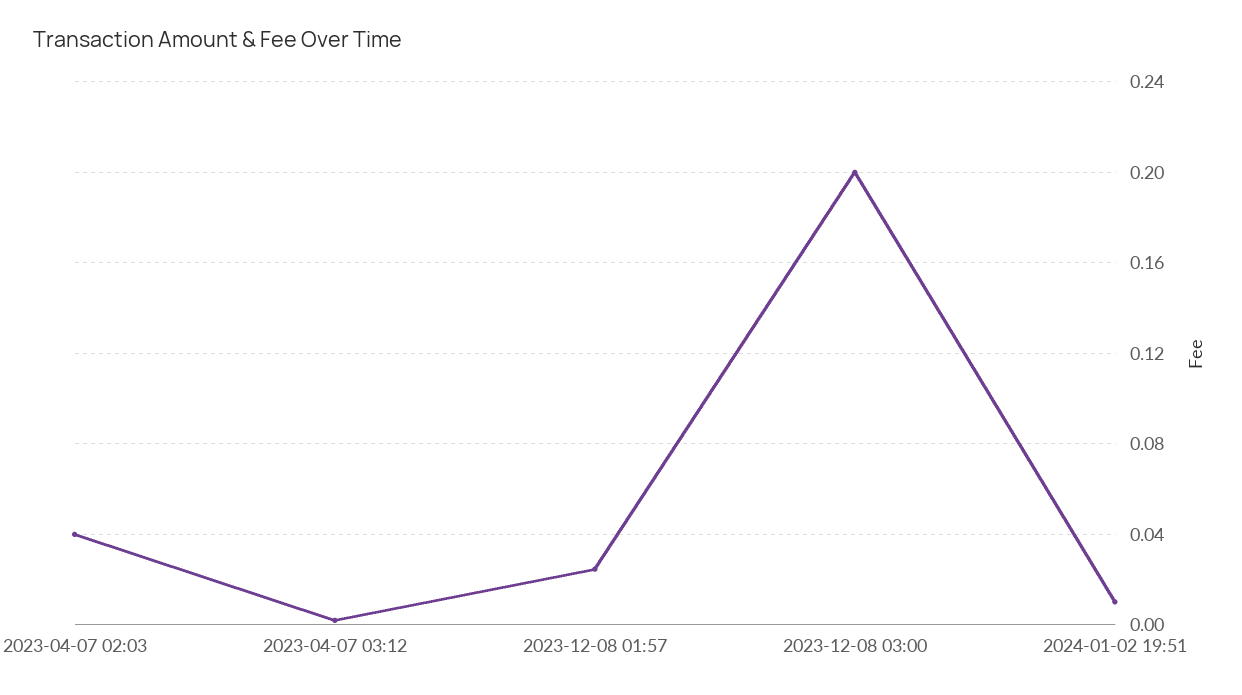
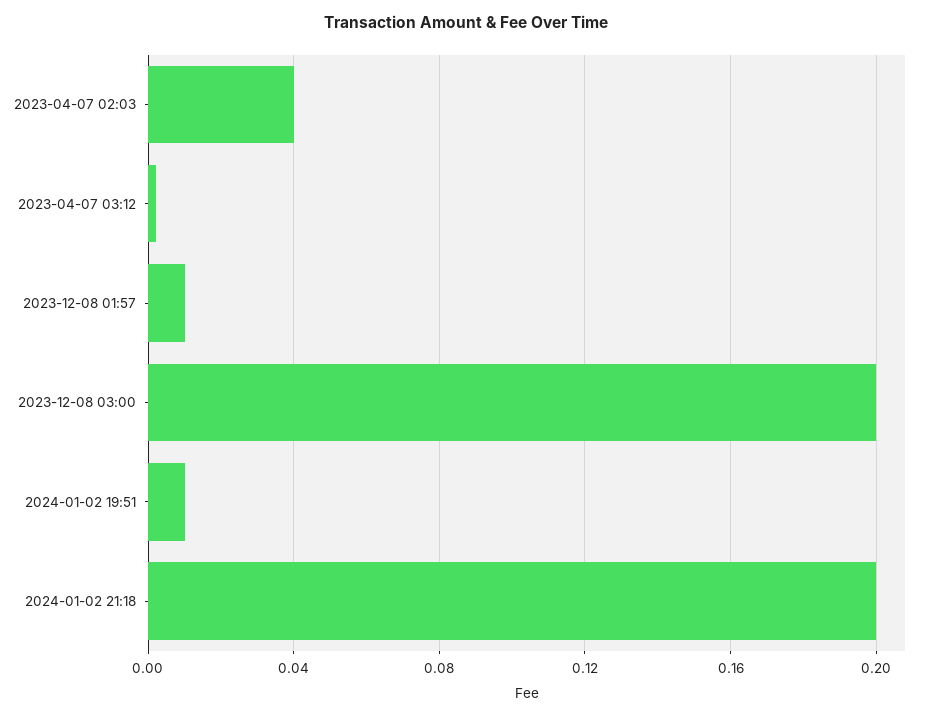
2023-12-08 01:57: 0.025 -> 0.01
2024-01-02 21:18: none -> 0.2

